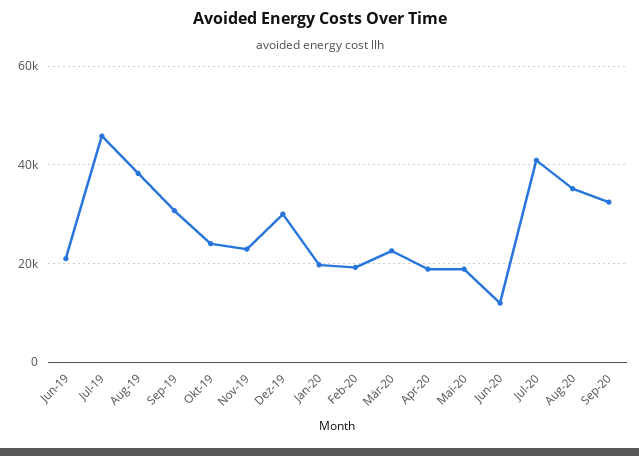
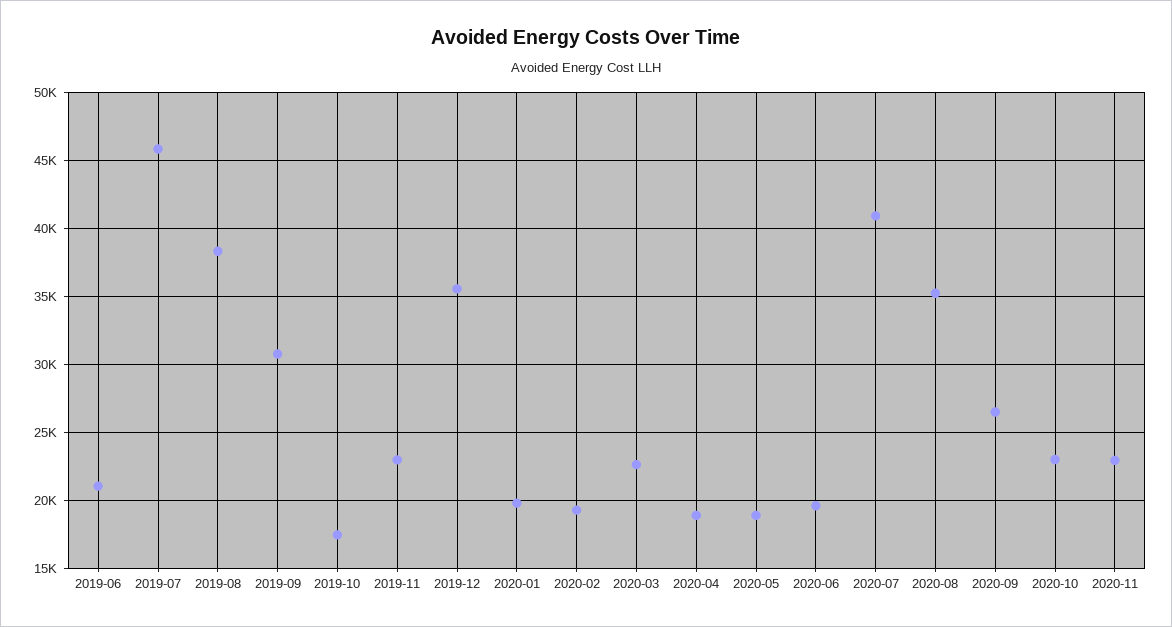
Okt-19: 24000 -> 17500
Dez-19: 30000 -> 35500
Jun-20: 12000 -> 19500
Sep-20: 32000 -> 26500
2020-10: none -> 23000
2020-11: none -> 23000

